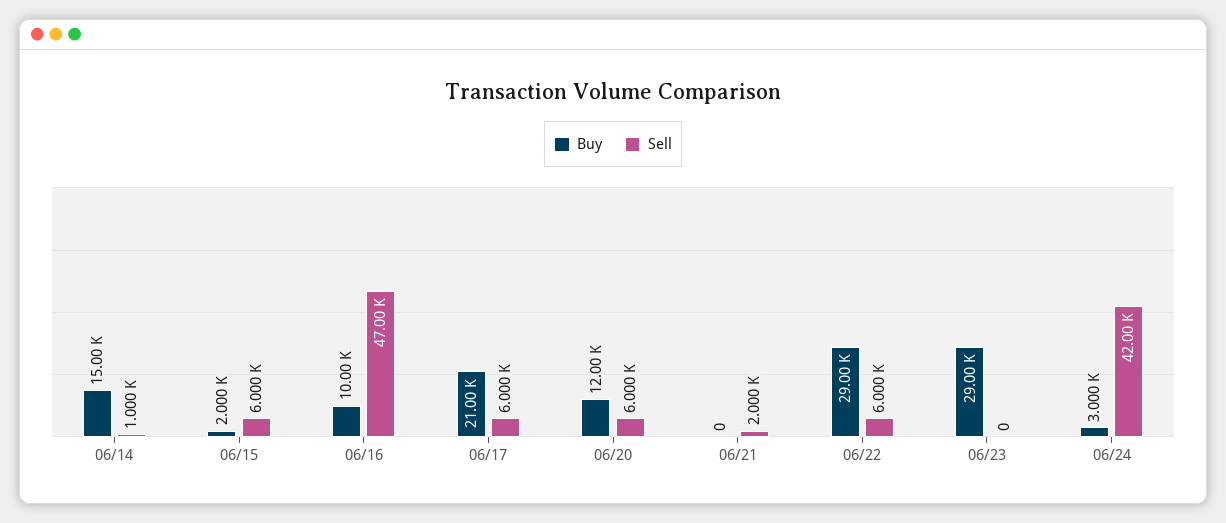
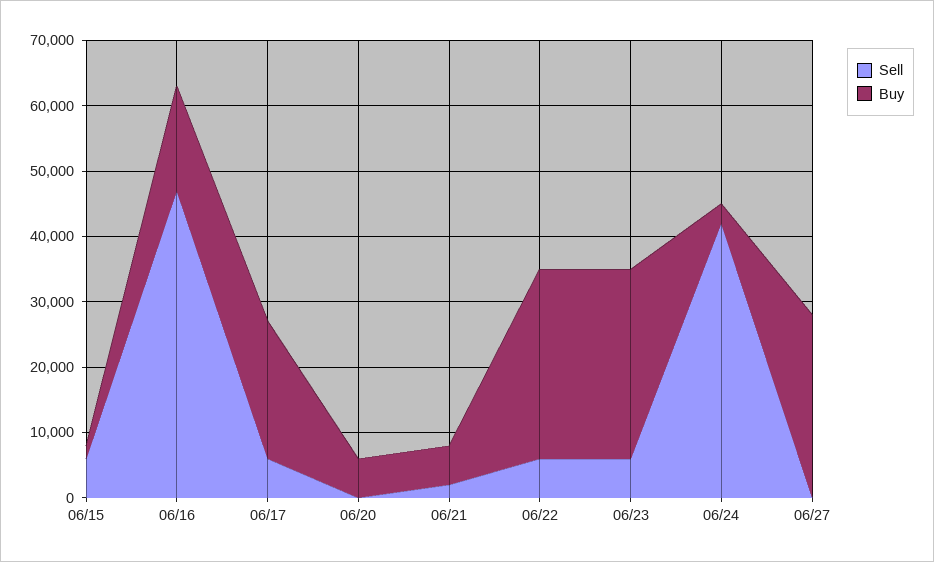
Buy, 06/14: 15000 -> none
Sell, 06/14: 1000 -> none
Buy, 06/16: 10000 -> 16000
Buy, 06/20: 12000 -> 6000
Sell, 06/20: 6000 -> 0
Buy, 06/21: 0 -> 6000
Sell, 06/23: 0 -> 6000
Sell, 06/27: none -> 0
Buy, 06/27: none -> 28000

